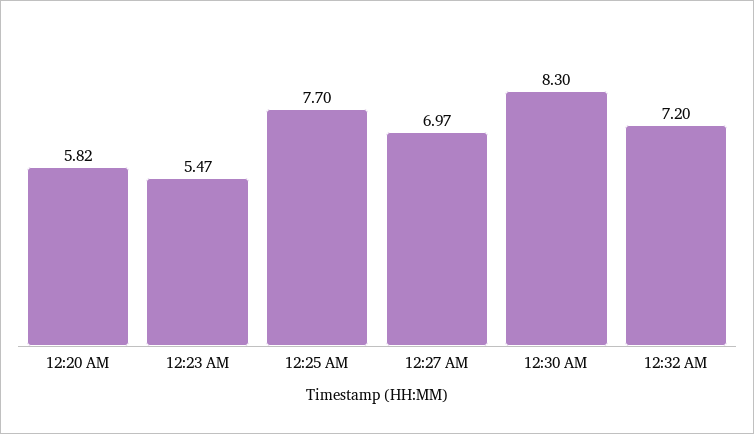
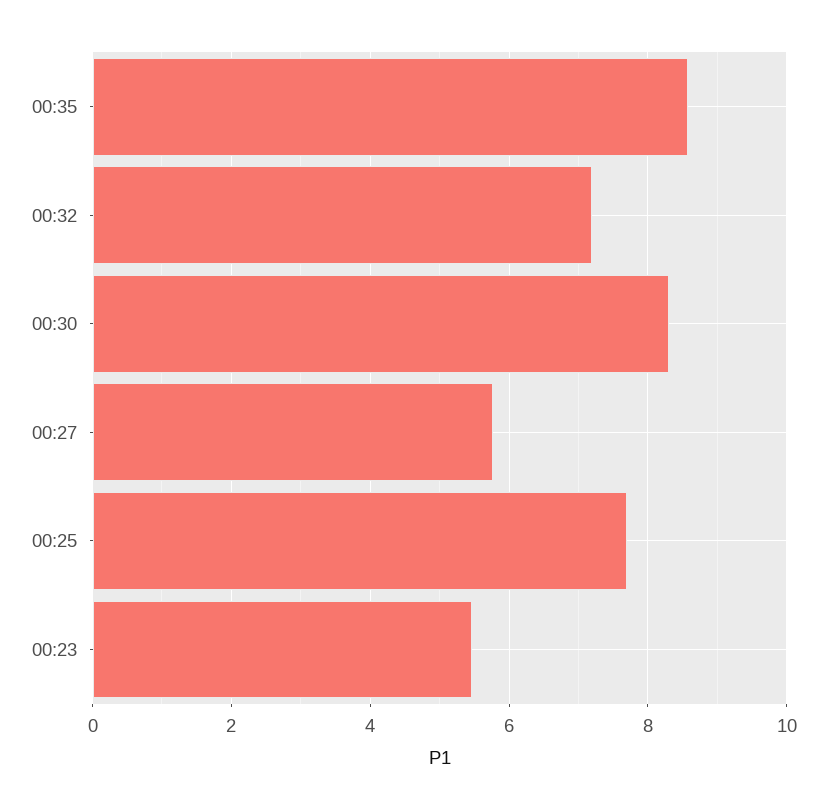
12:20 AM: 5.82 -> none
12:27 AM: 6.97 -> 5.8
00:35: none -> 8.6

